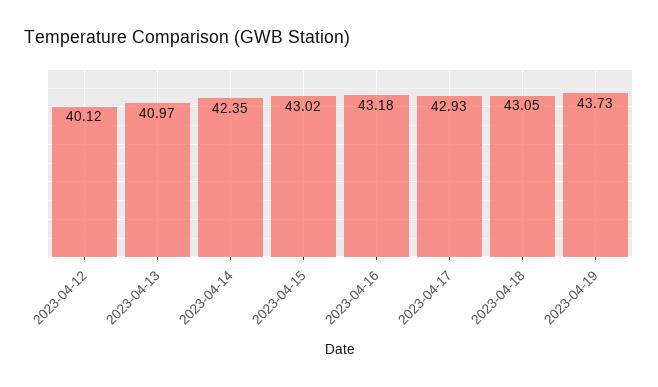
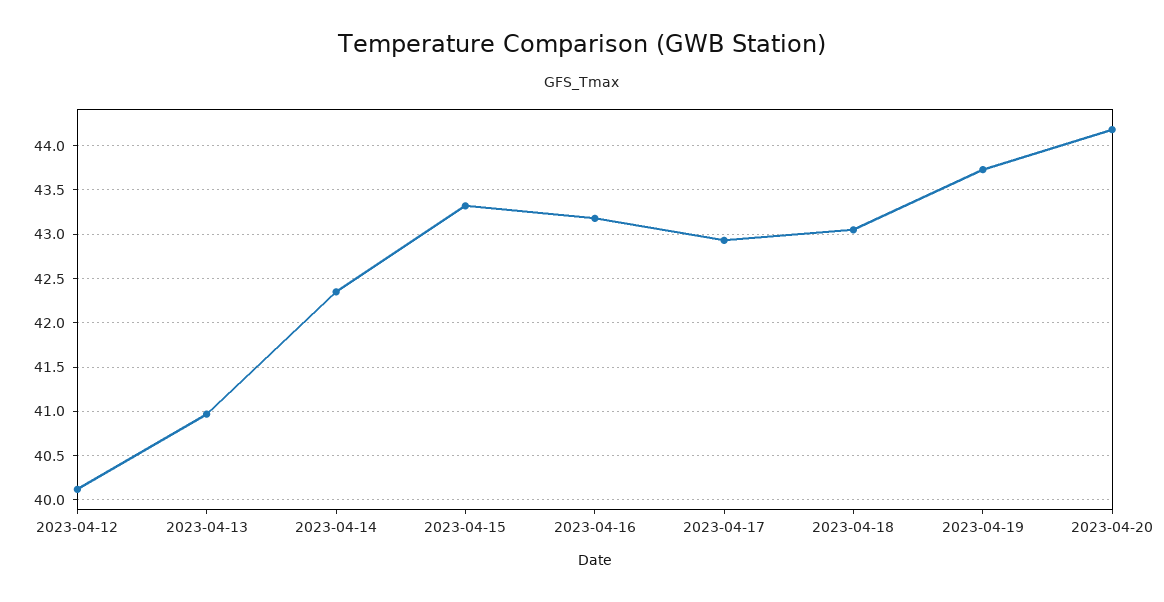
2023-04-15: 43.02 -> 43.3
2023-04-20: none -> 44.2

